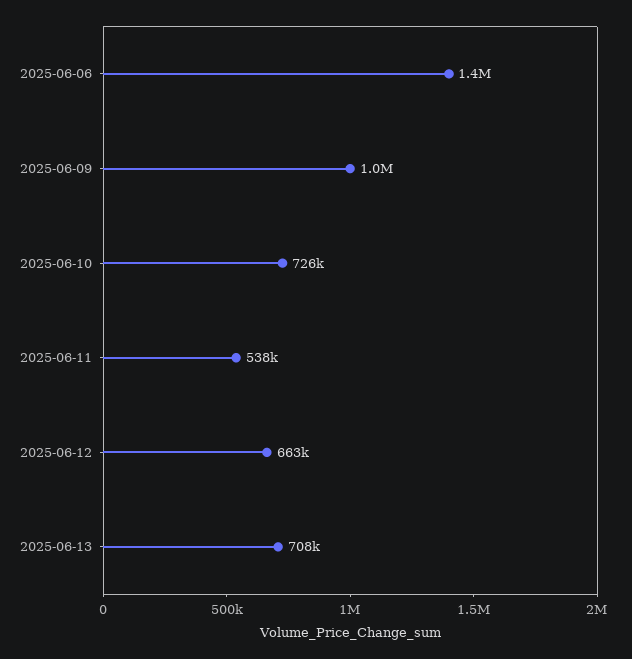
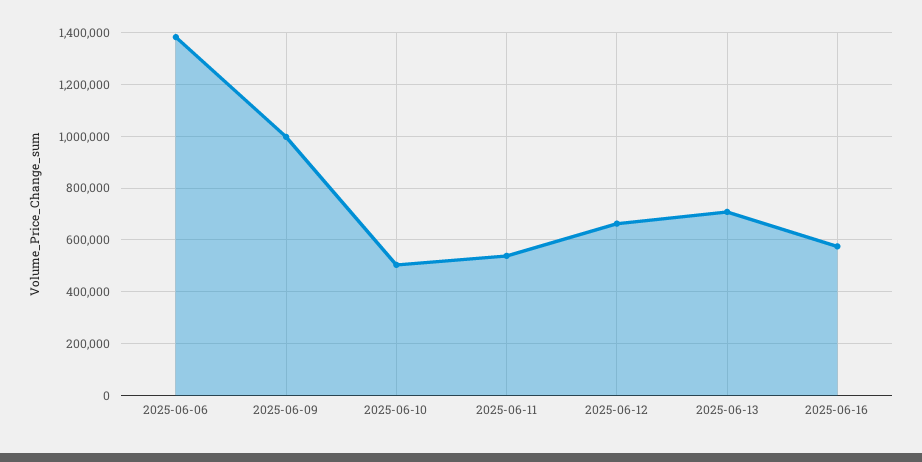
2025-06-10: 726000 -> 500000
2025-06-16: none -> 575000

